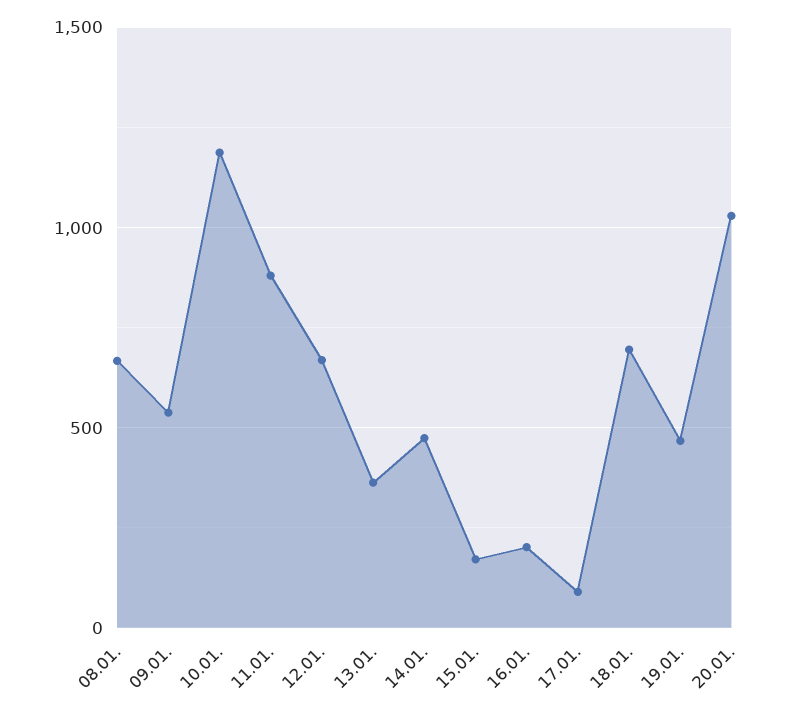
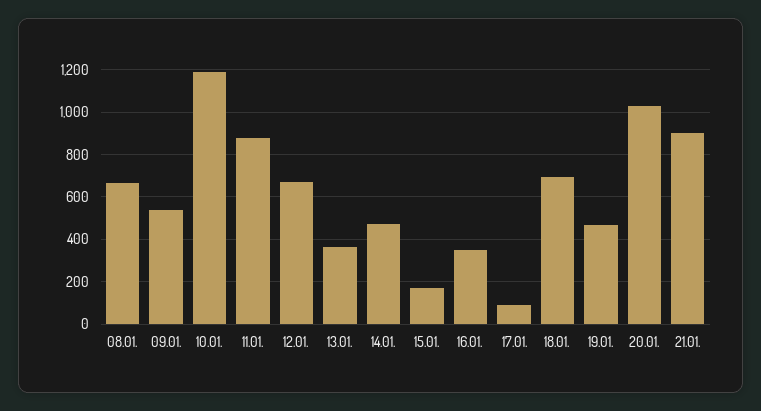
16.01.: 200 -> 350
21.01.: none -> 900

